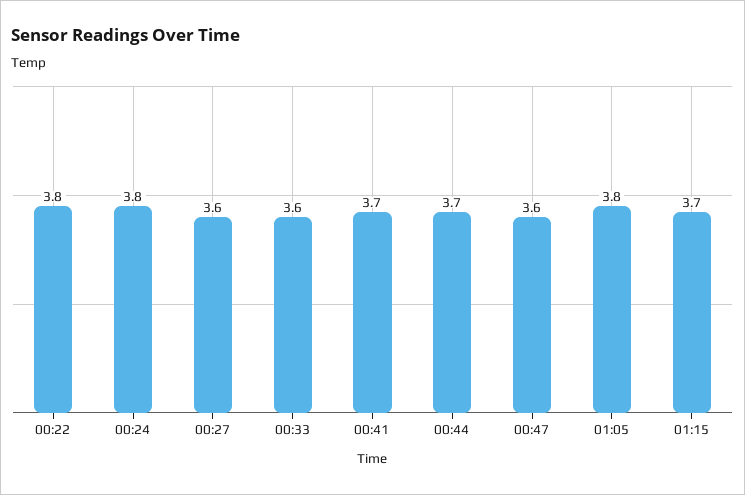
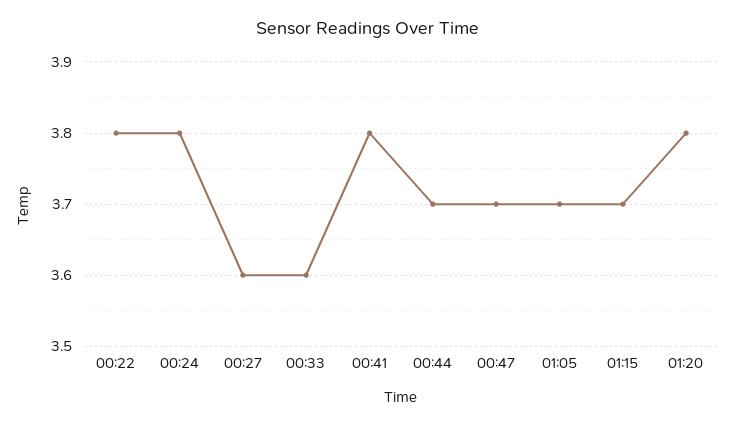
00:41: 3.7 -> 3.8
00:47: 3.6 -> 3.7
01:05: 3.8 -> 3.7
01:20: none -> 3.8

